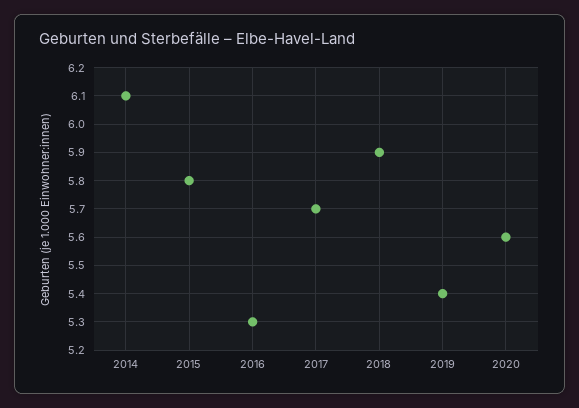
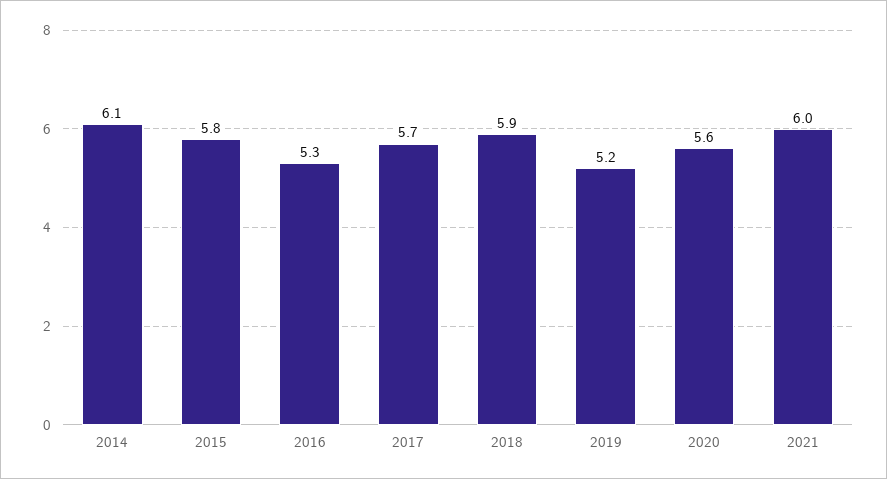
2019: 5.4 -> 5.2
2021: none -> 6

